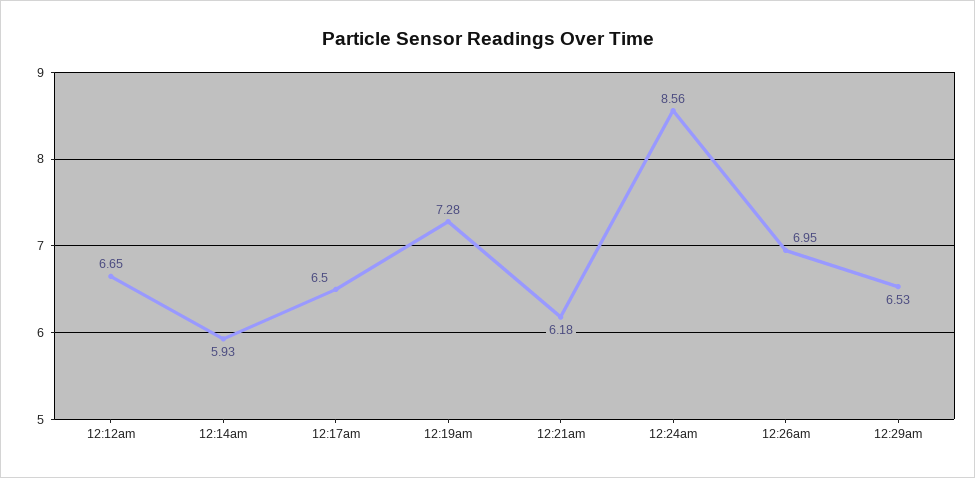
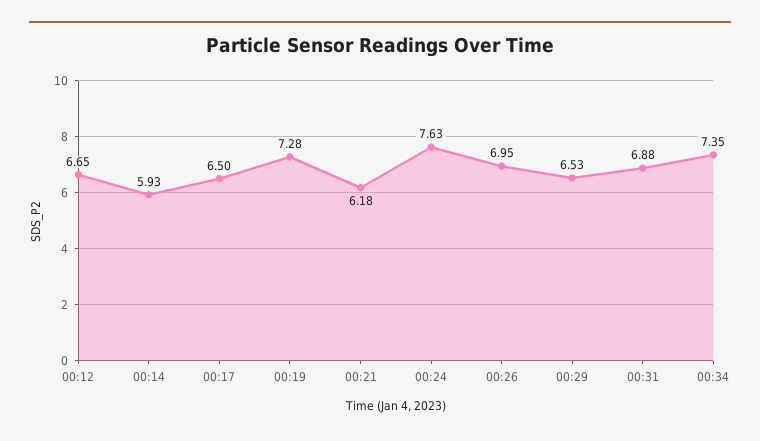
12:24am: 8.56 -> 7.63
00:31: none -> 6.88
00:34: none -> 7.35

